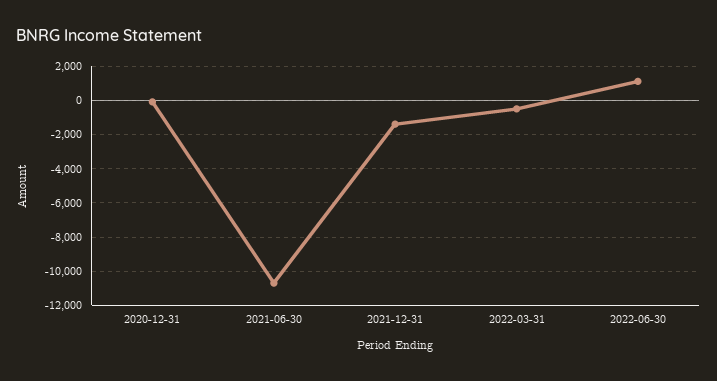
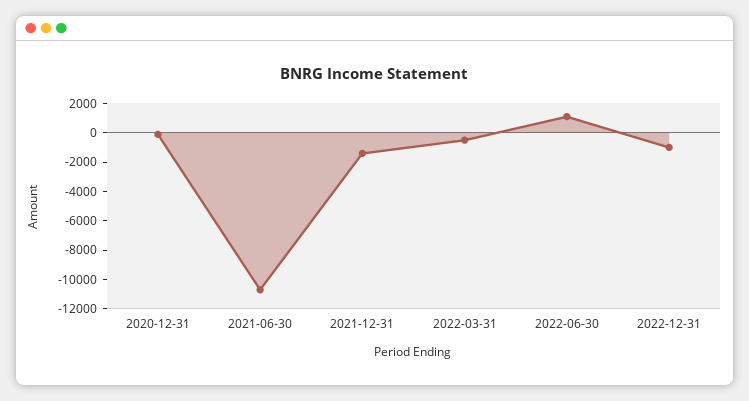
2022-12-31: none -> -1000

